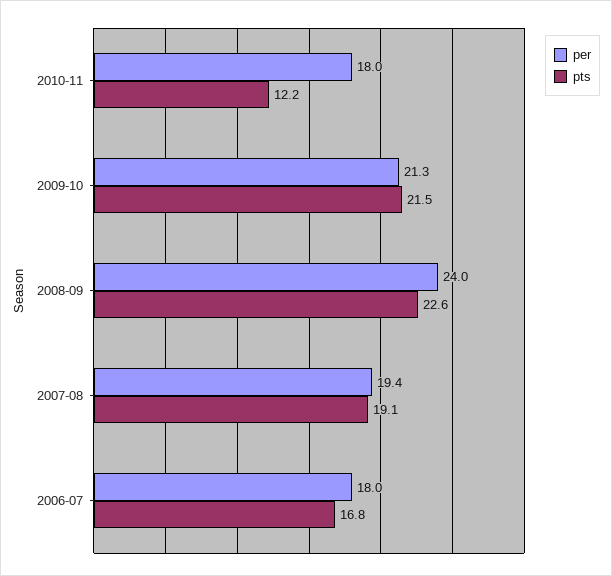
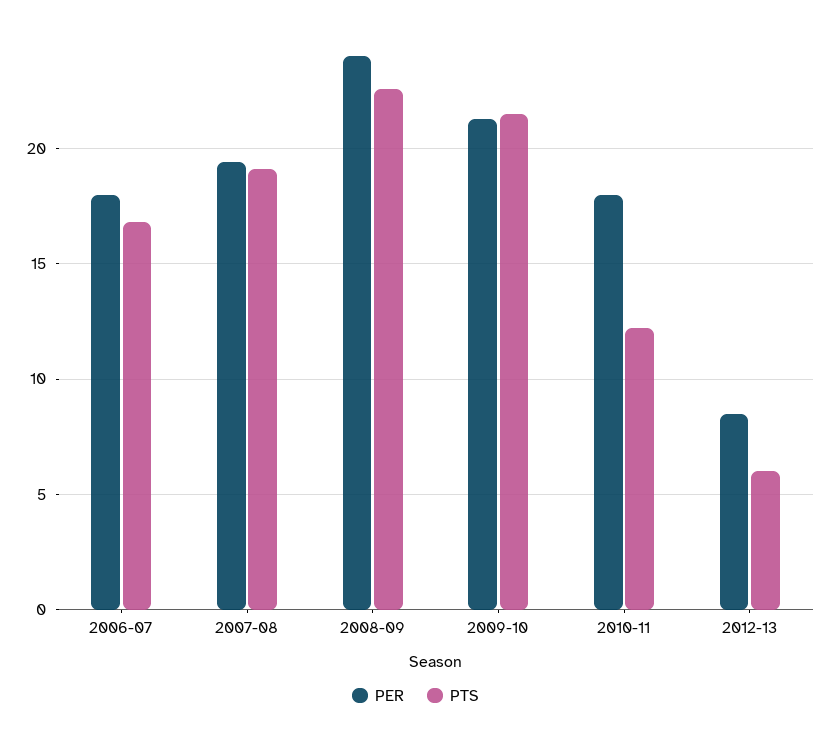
per, 2012-13: none -> 8.5
pts, 2012-13: none -> 6

